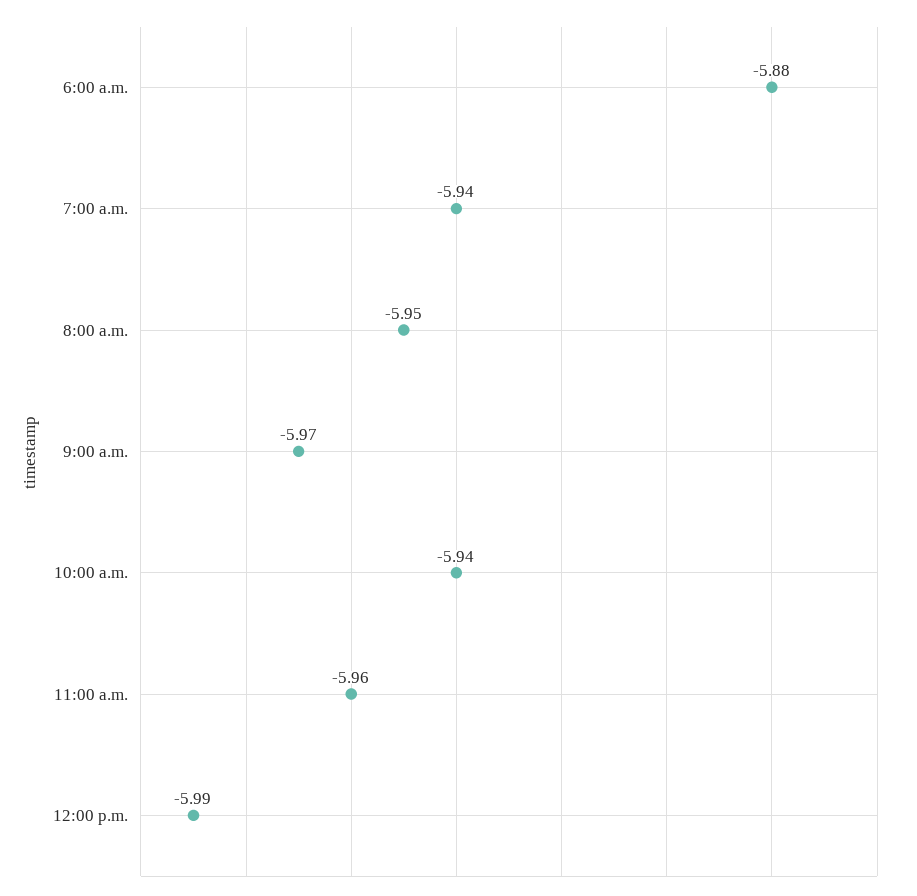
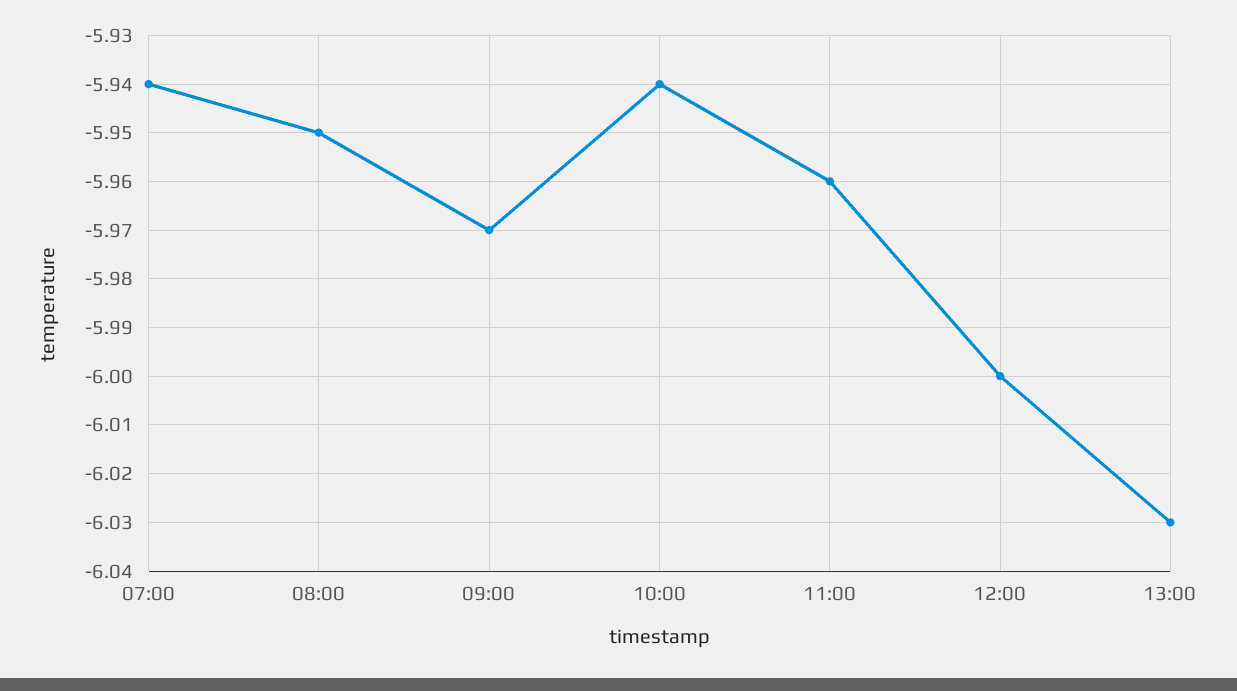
6:00 a.m.: -5.88 -> none
12:00 p.m.: -5.99 -> -6
13:00: none -> -6.03

